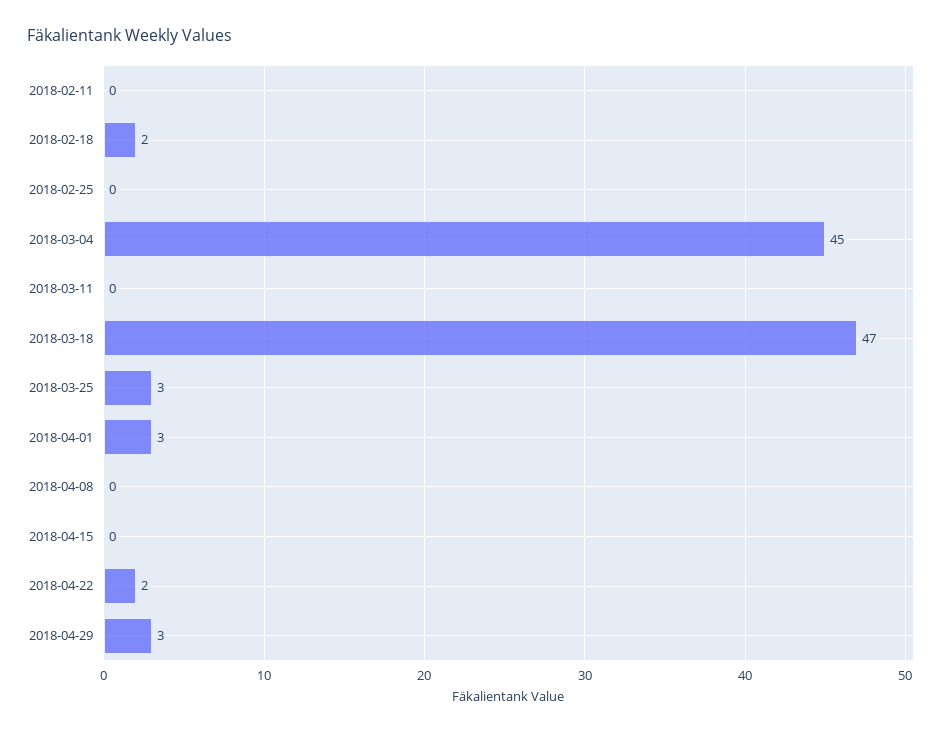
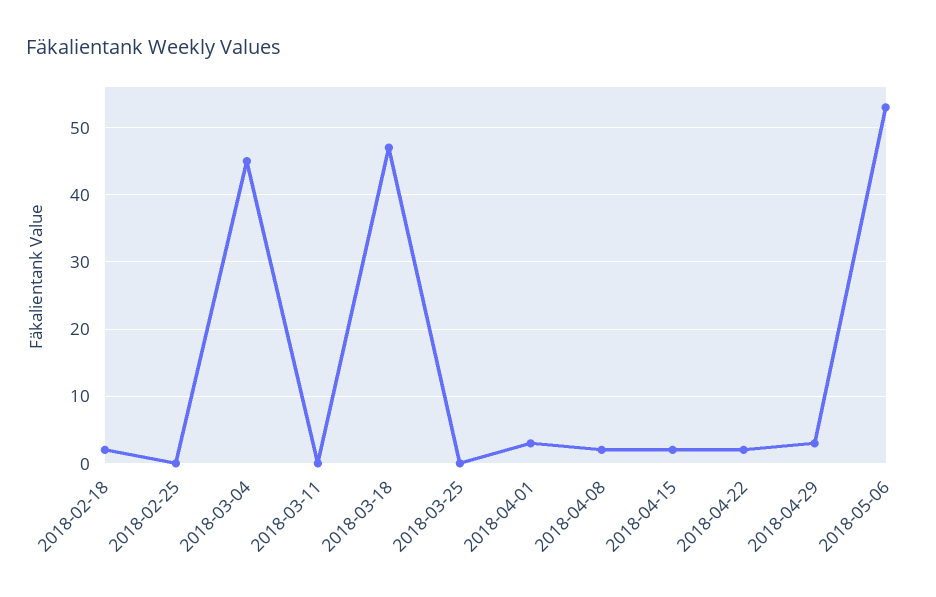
2018-02-11: 0 -> none
2018-03-25: 3 -> 0
2018-04-08: 0 -> 2
2018-04-15: 0 -> 2
2018-05-06: none -> 53

